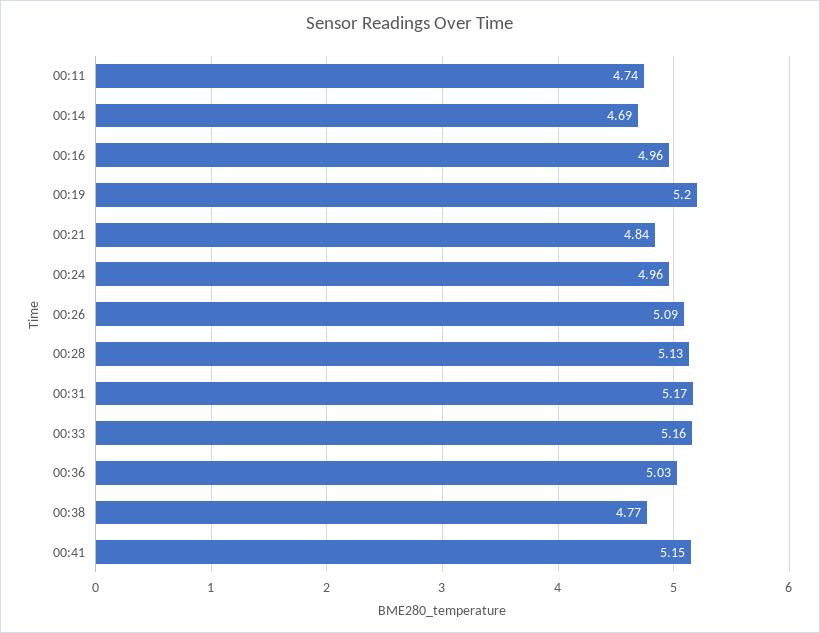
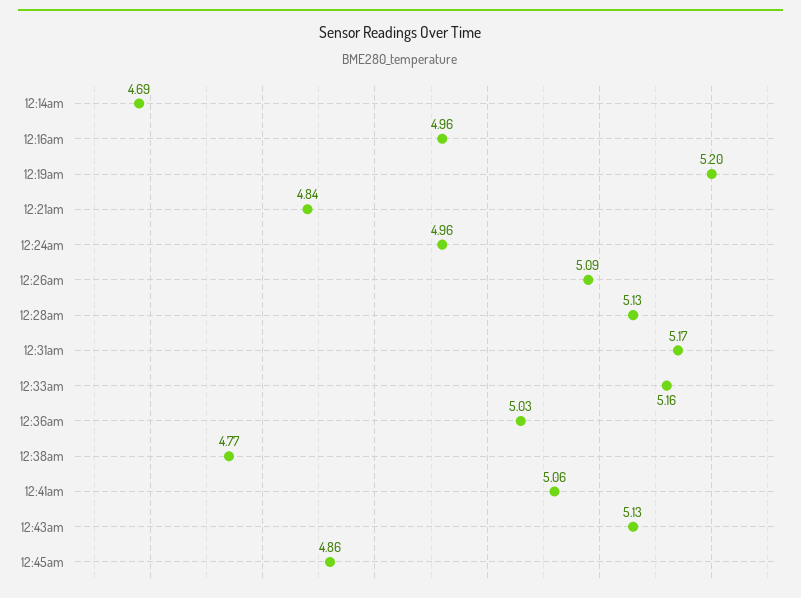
00:11: 4.74 -> none
00:41: 5.15 -> 5.06
12:43am: none -> 5.13
12:45am: none -> 4.86

